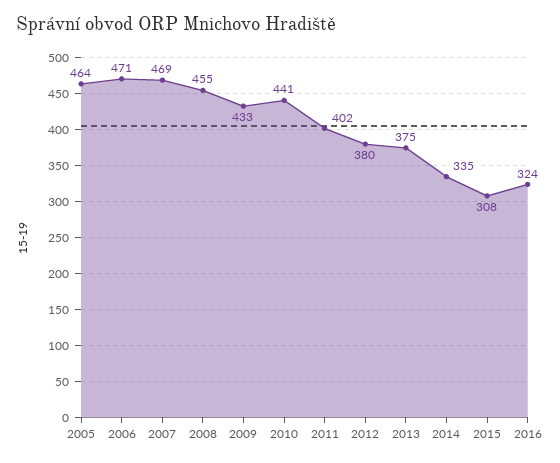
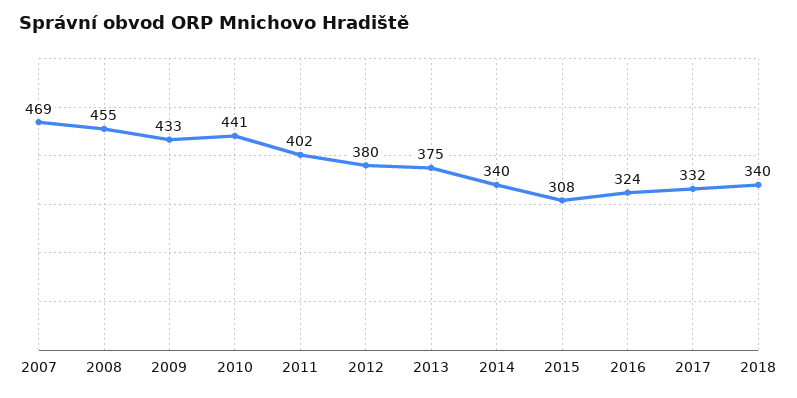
2005: 464 -> none
2006: 471 -> none
2014: 335 -> 340
2017: none -> 332
2018: none -> 340

